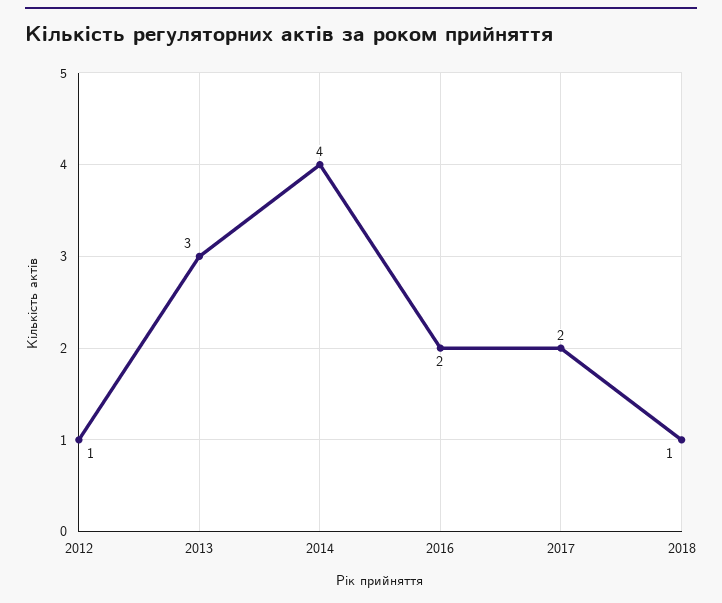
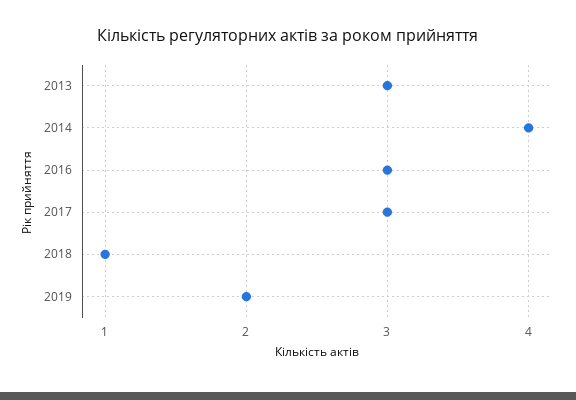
2012: 1 -> none
2016: 2 -> 3
2017: 2 -> 3
2019: none -> 2

